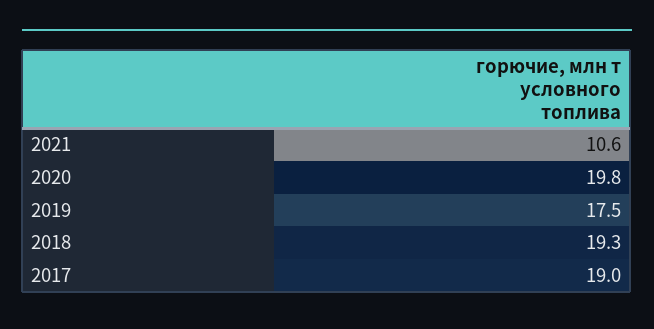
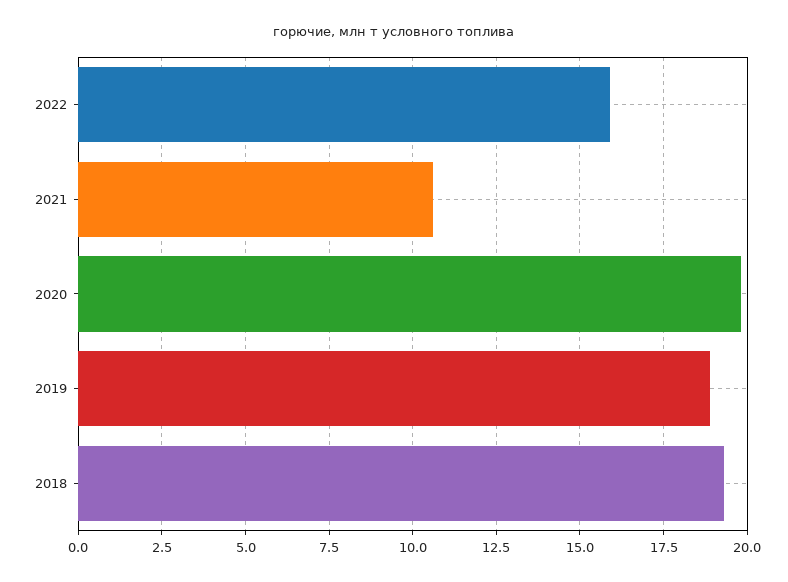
2019: 17.5 -> 19
2017: 19 -> none
2022: none -> 16

